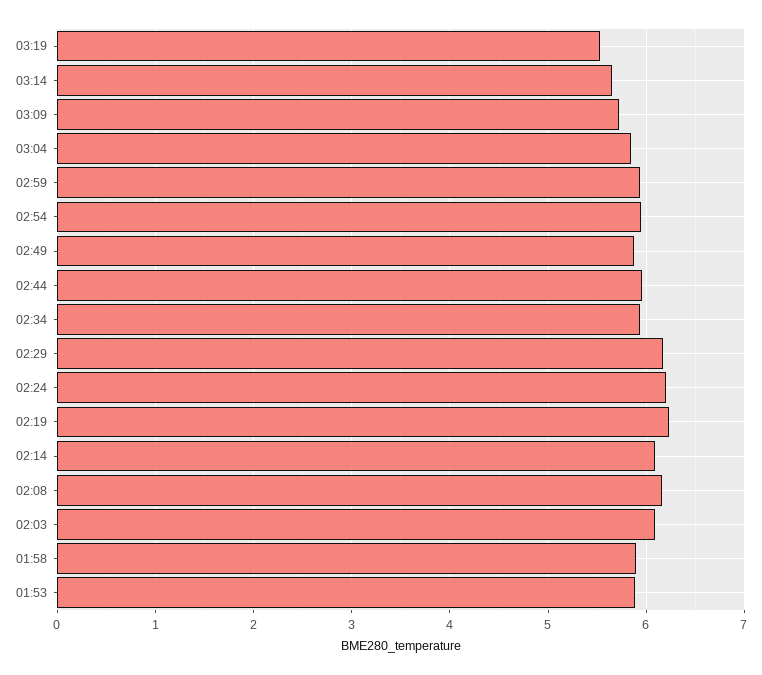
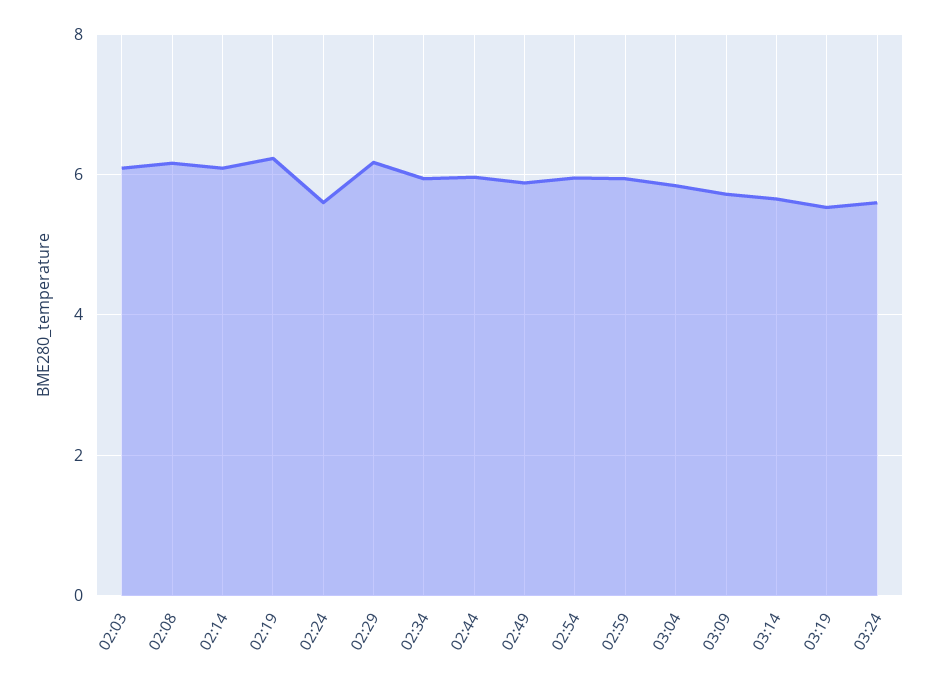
02:24: 6.2 -> 5.6
01:58: 5.9 -> none
01:53: 5.9 -> none
03:24: none -> 5.6

